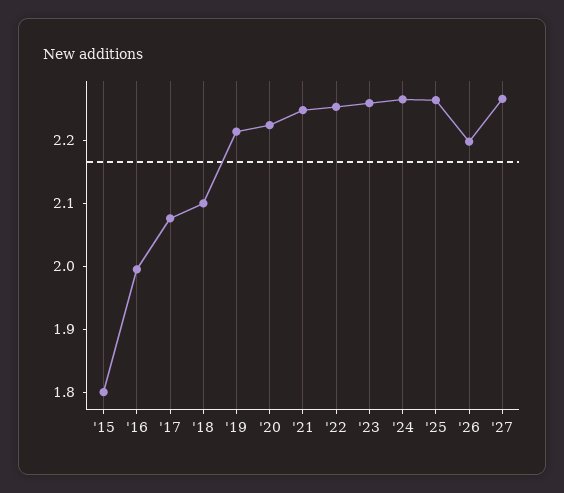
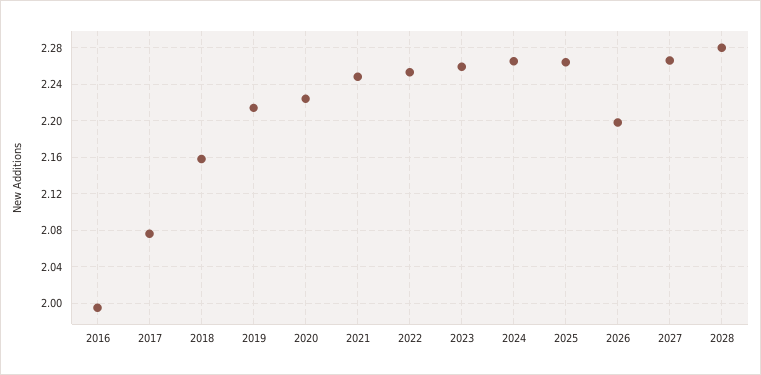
'15: 1.8 -> none
'18: 2.1 -> 2.16
2028: none -> 2.28

